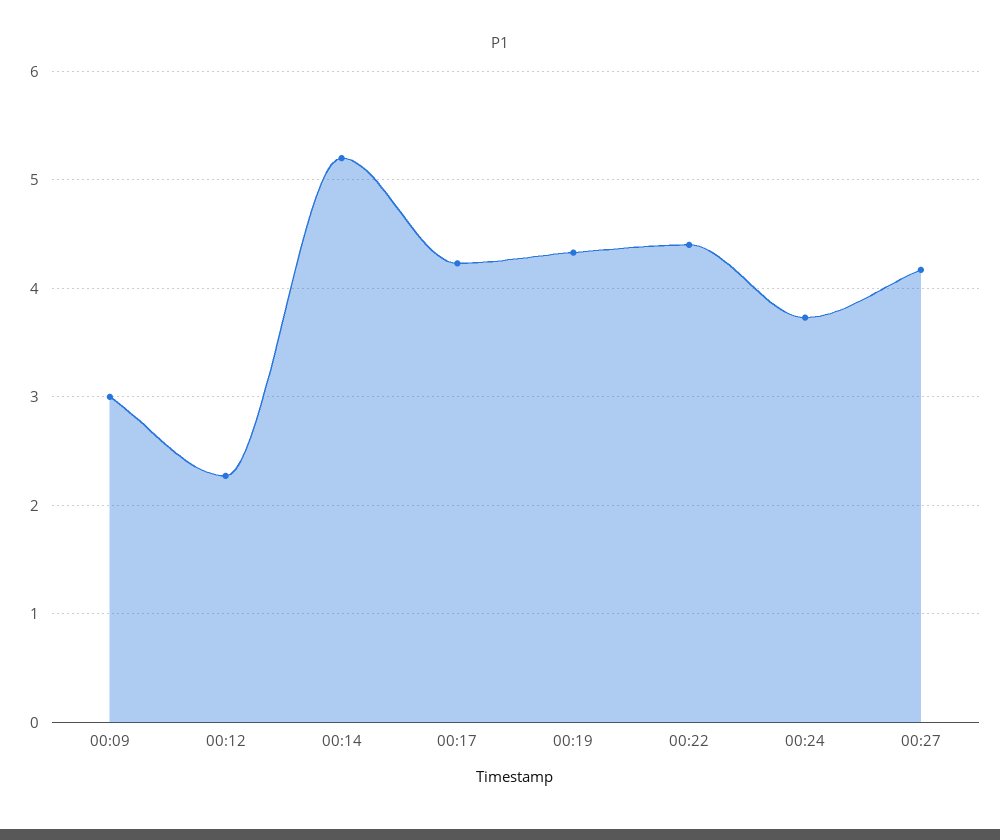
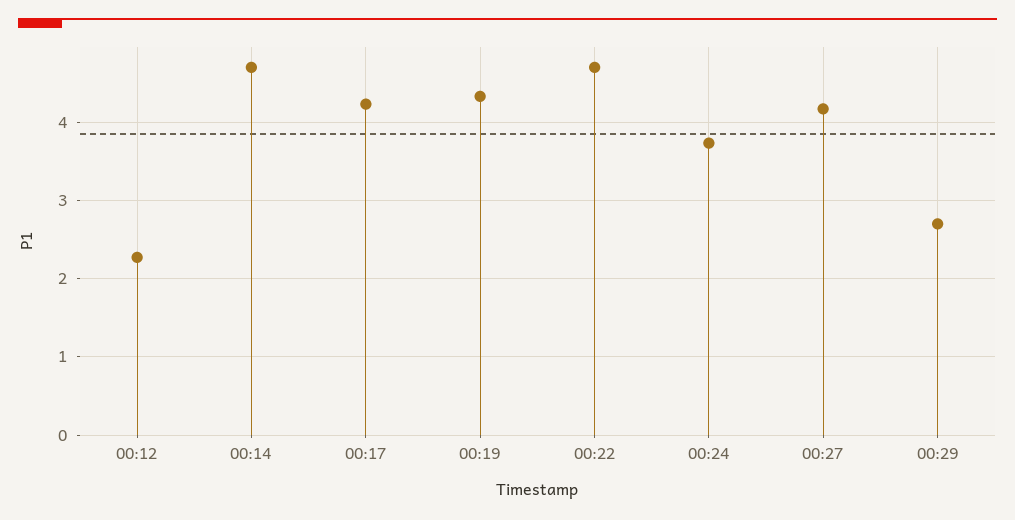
00:09: 3 -> none
00:14: 5.2 -> 4.7
00:22: 4.4 -> 4.7
00:29: none -> 2.7

